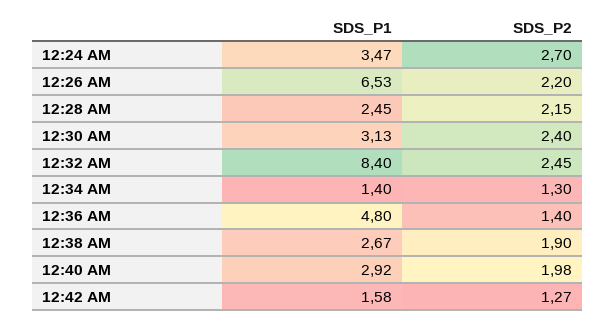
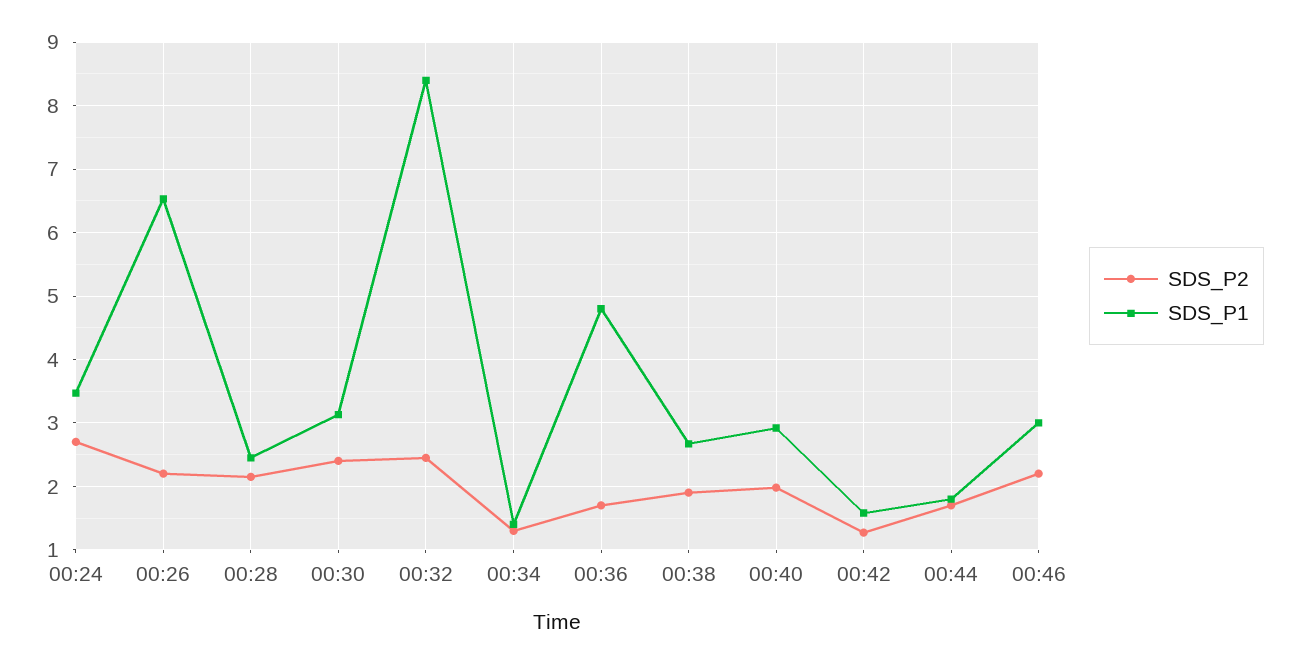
SDS_P2, 12:36 AM: 1.4 -> 1.7
SDS_P2, 00:44: none -> 1.7
SDS_P1, 00:44: none -> 1.8
SDS_P2, 00:46: none -> 2.2
SDS_P1, 00:46: none -> 3

